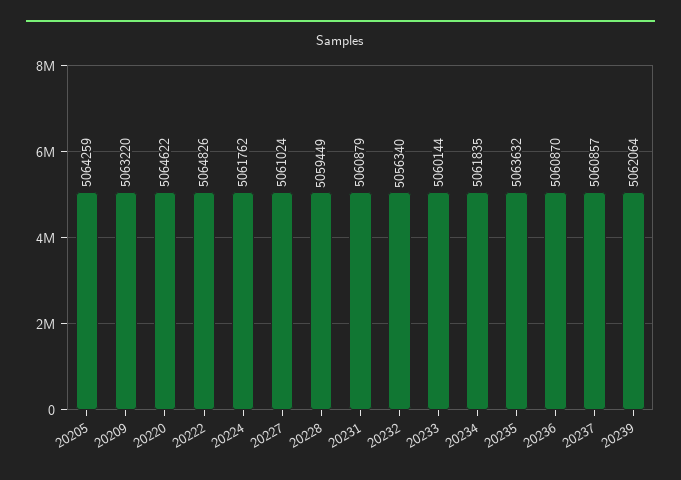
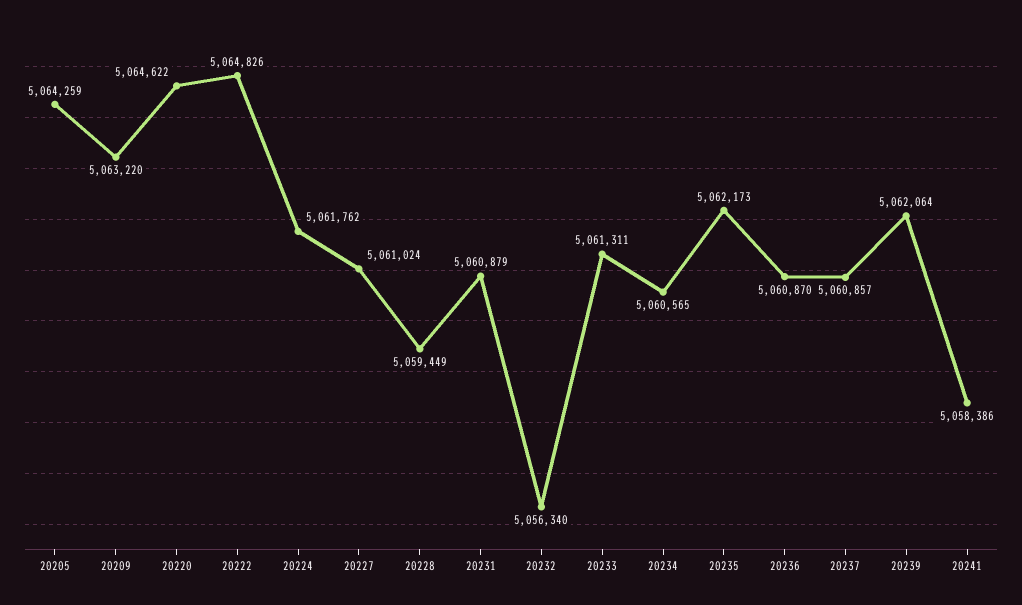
20233: 5060144 -> 5061311
20234: 5061835 -> 5060565
20235: 5063632 -> 5062173
20241: none -> 5058386

